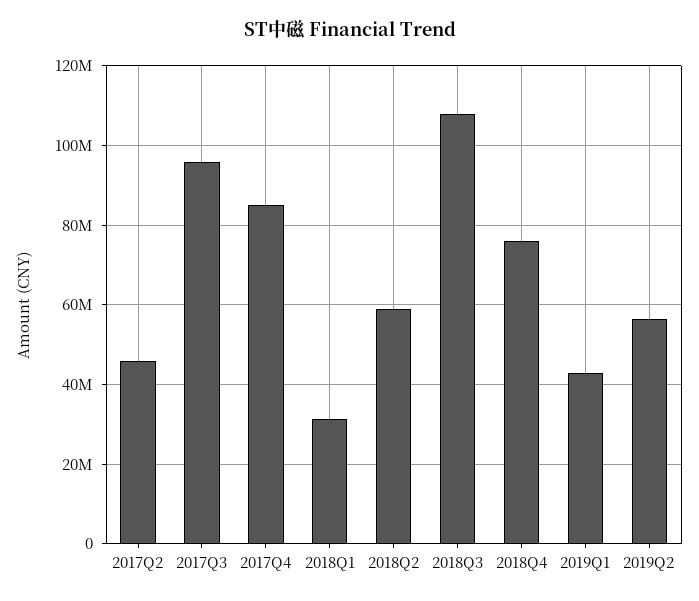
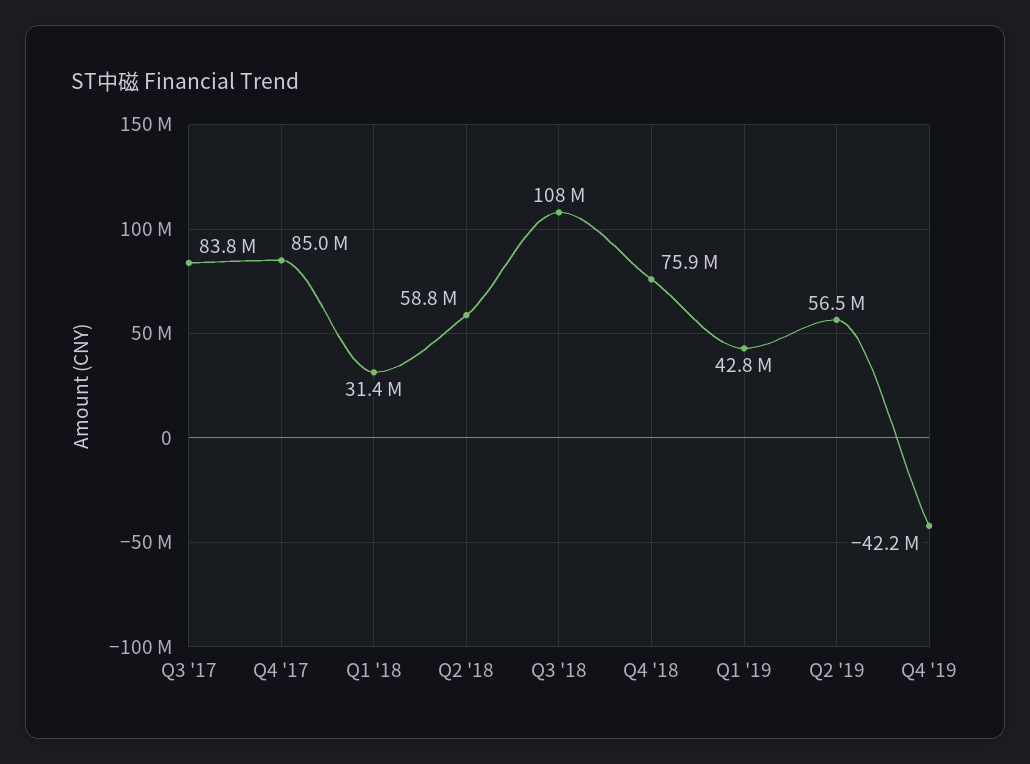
2017Q2: 46000000 -> none
2017Q3: 96000000 -> 83800000
Q4 '19: none -> -42200000

